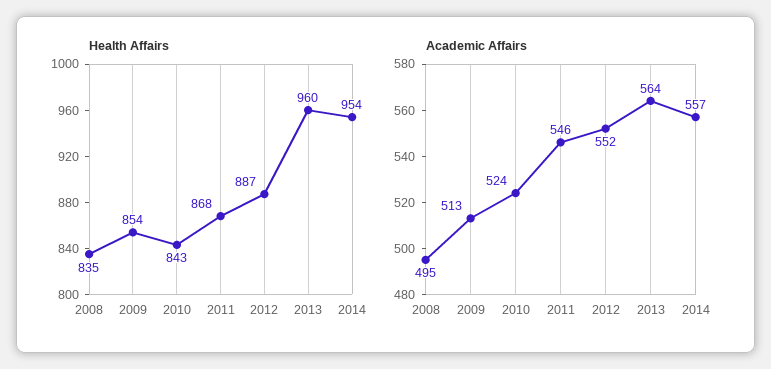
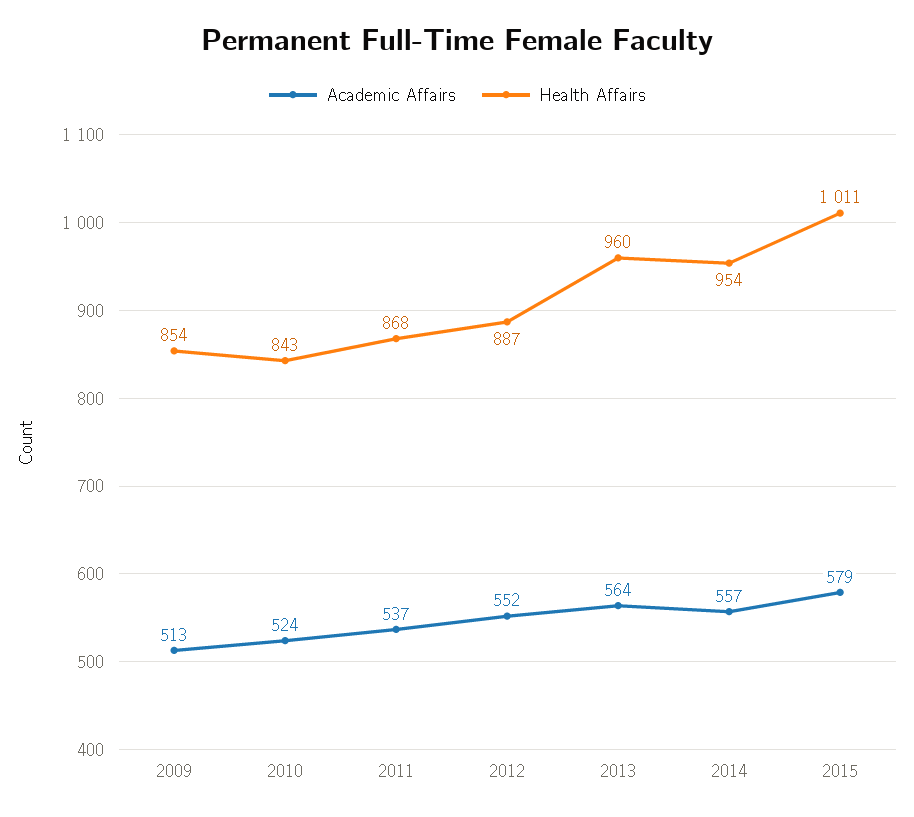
Health Affairs, 2008: 835 -> none
Academic Affairs, 2008: 495 -> none
Academic Affairs, 2011: 546 -> 537
Academic Affairs, 2015: none -> 579
Health Affairs, 2015: none -> 1011

